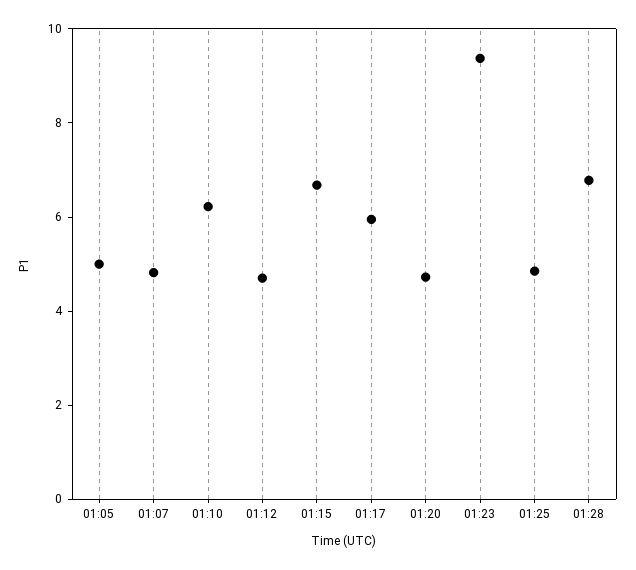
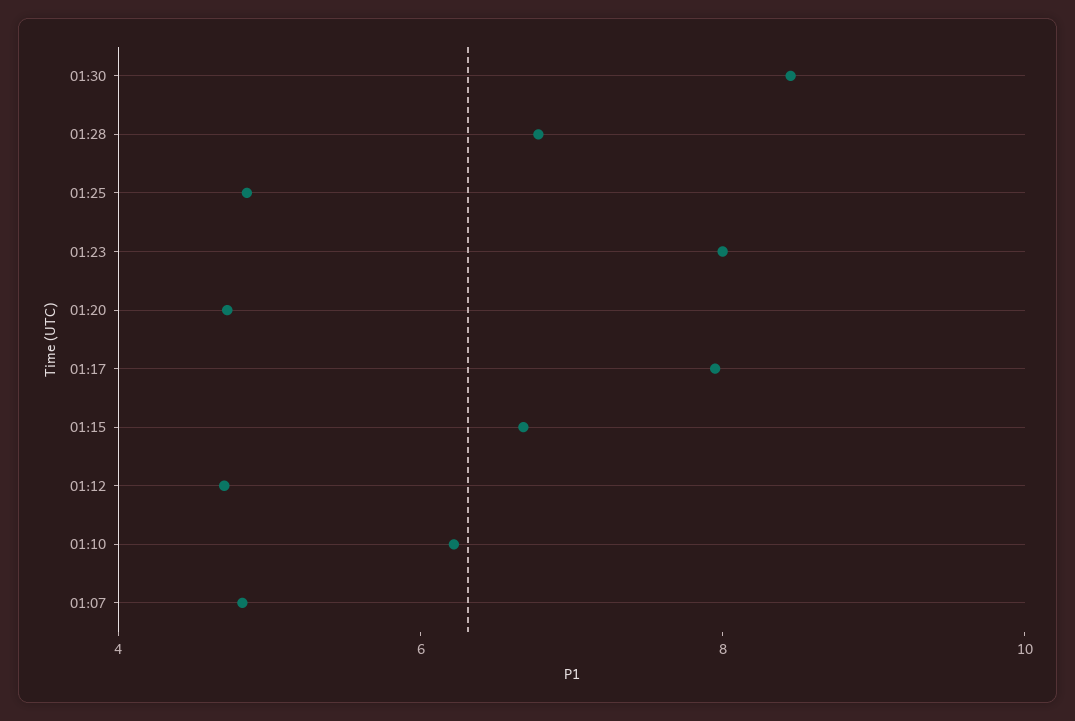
01:05: 5 -> none
01:17: 6 -> 8
01:23: 9.5 -> 8
01:30: none -> 8.5

